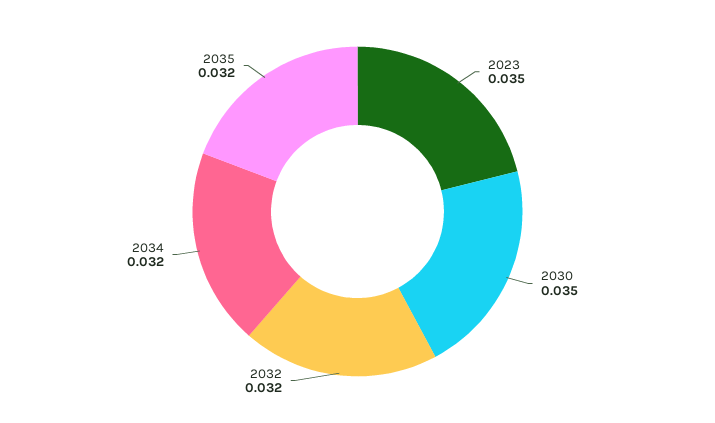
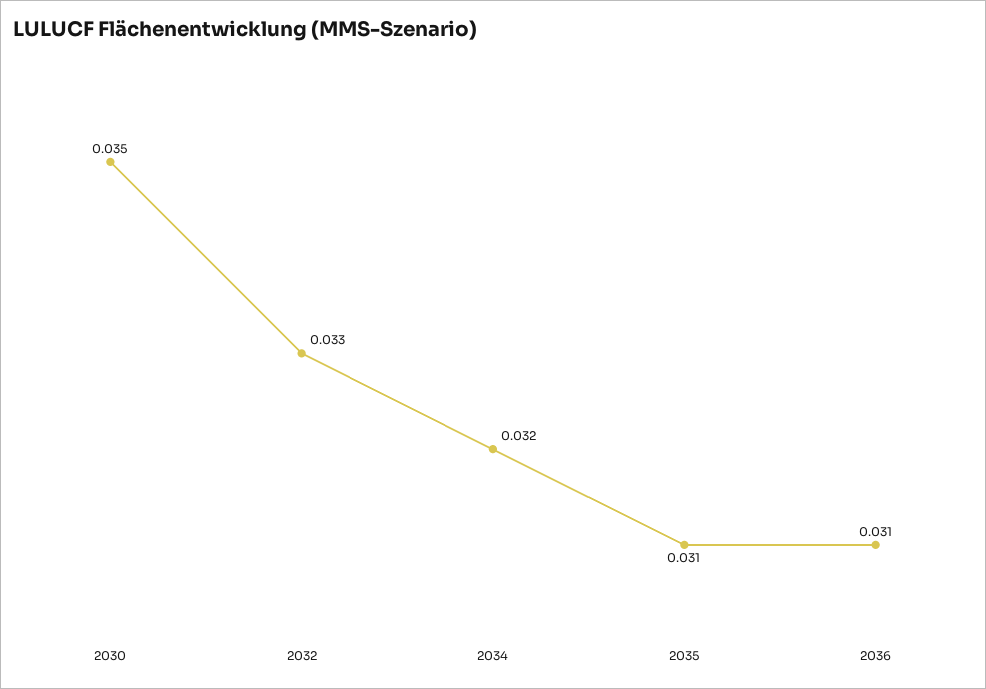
2023: 0.035 -> none
2032: 0.032 -> 0.033
2035: 0.032 -> 0.031
2036: none -> 0.031

